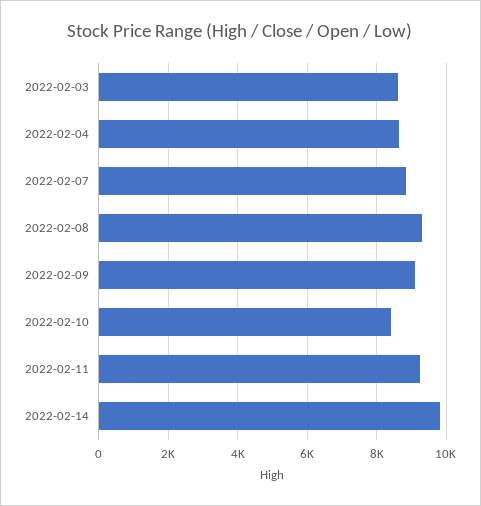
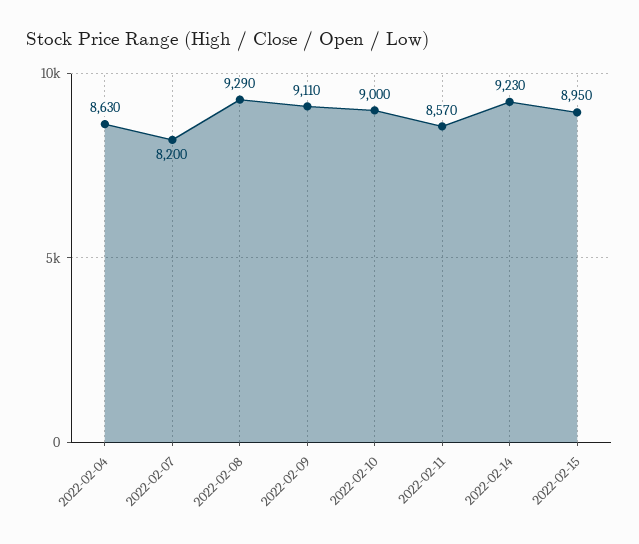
2022-02-03: 8600 -> none
2022-02-07: 8800 -> 8200
2022-02-10: 8400 -> 9000
2022-02-11: 9200 -> 8570
2022-02-14: 9800 -> 9230
2022-02-15: none -> 8950

